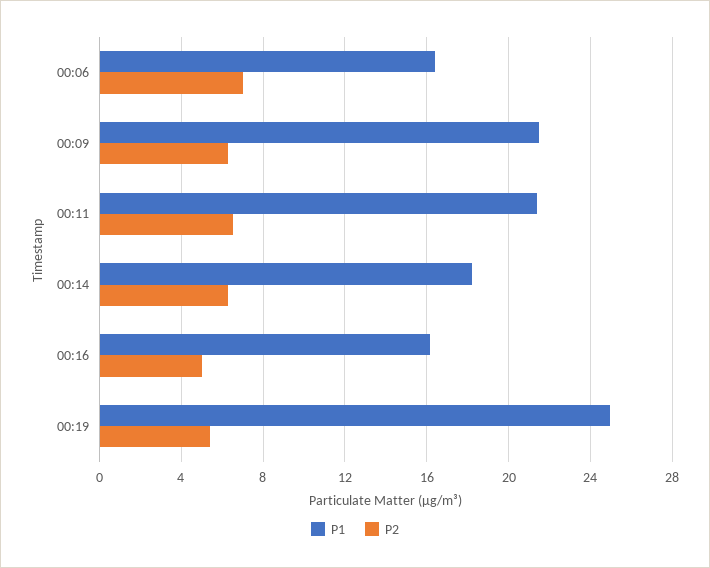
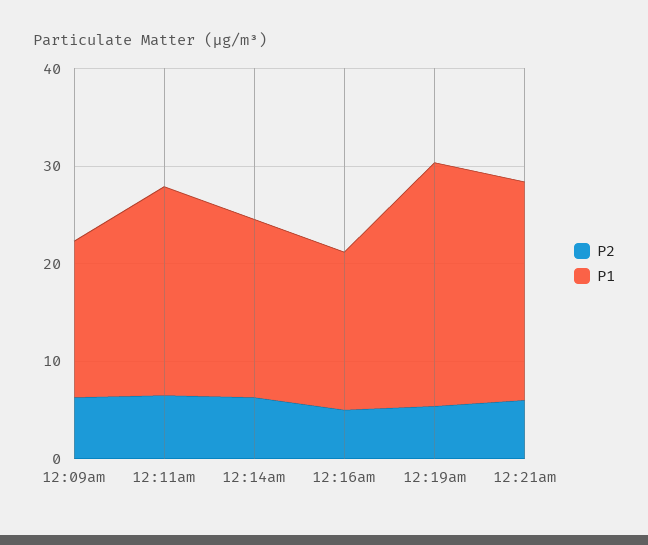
P1, 00:06: 16.5 -> none
P2, 00:06: 7 -> none
P1, 00:09: 21.5 -> 16
P2, 12:21am: none -> 6
P1, 12:21am: none -> 22

